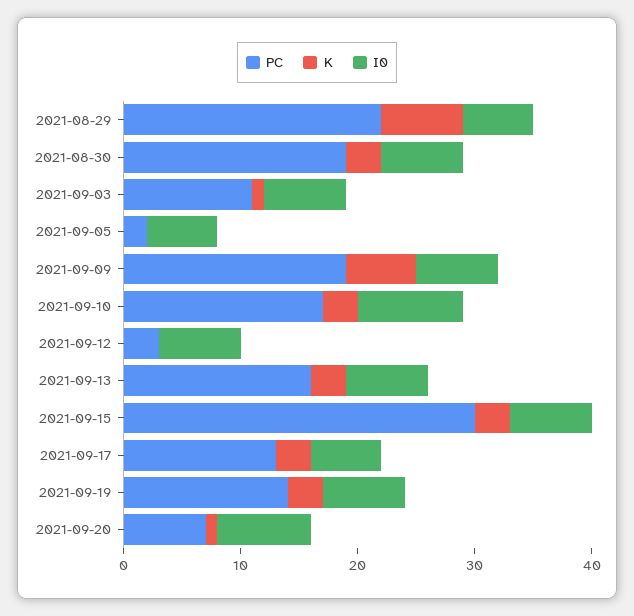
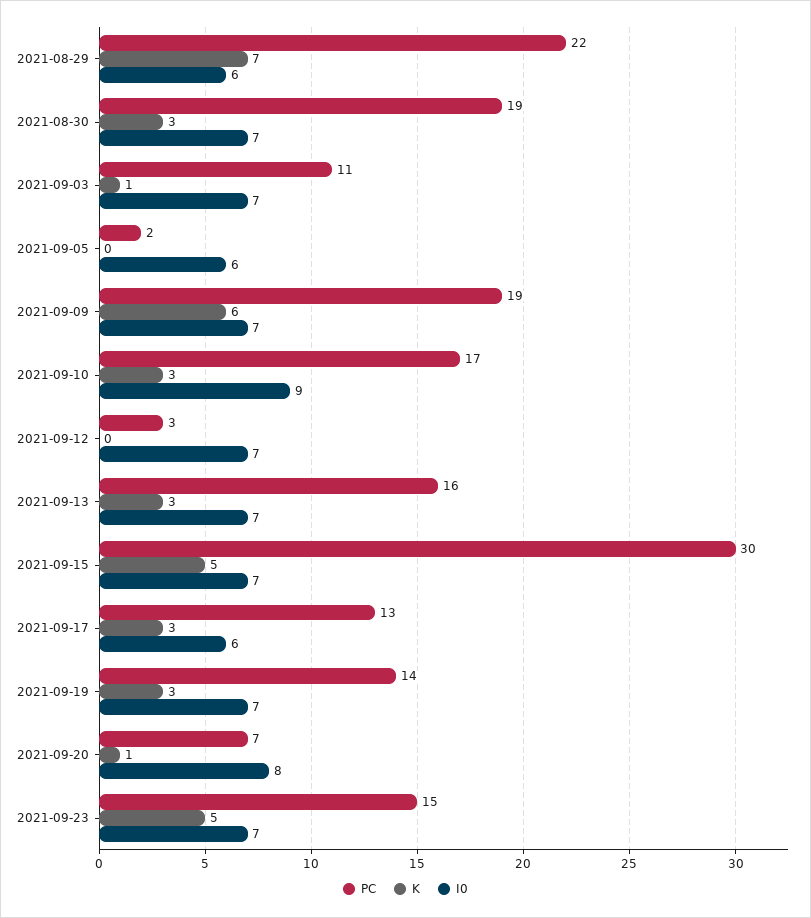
K, 2021-09-15: 3 -> 5
PC, 2021-09-23: none -> 15
K, 2021-09-23: none -> 5
I0, 2021-09-23: none -> 7

